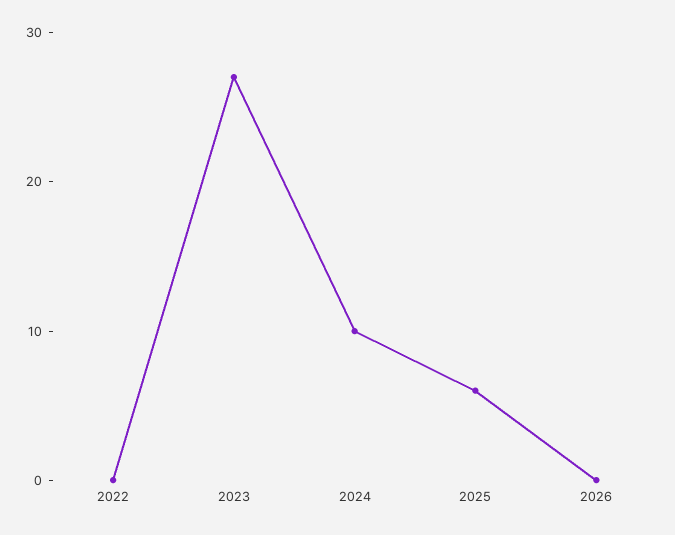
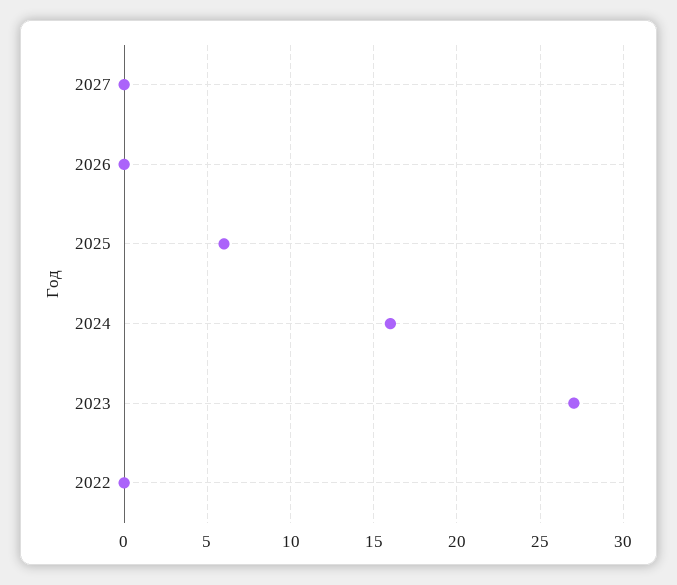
2024: 10 -> 16
2027: none -> 0

